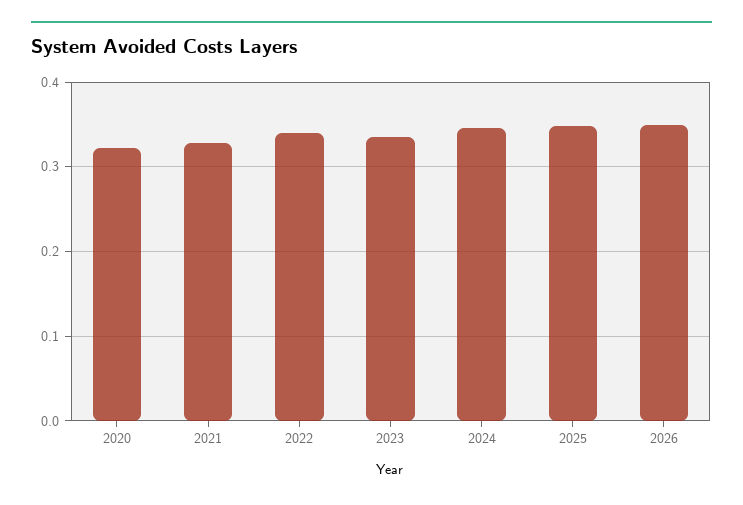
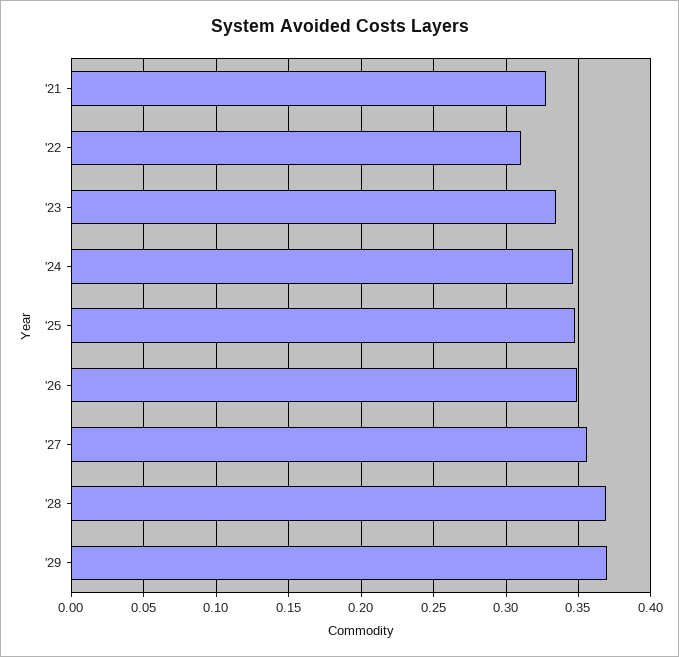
2020: 0.32 -> none
2022: 0.34 -> 0.31
'27: none -> 0.355
'28: none -> 0.37
'29: none -> 0.37

